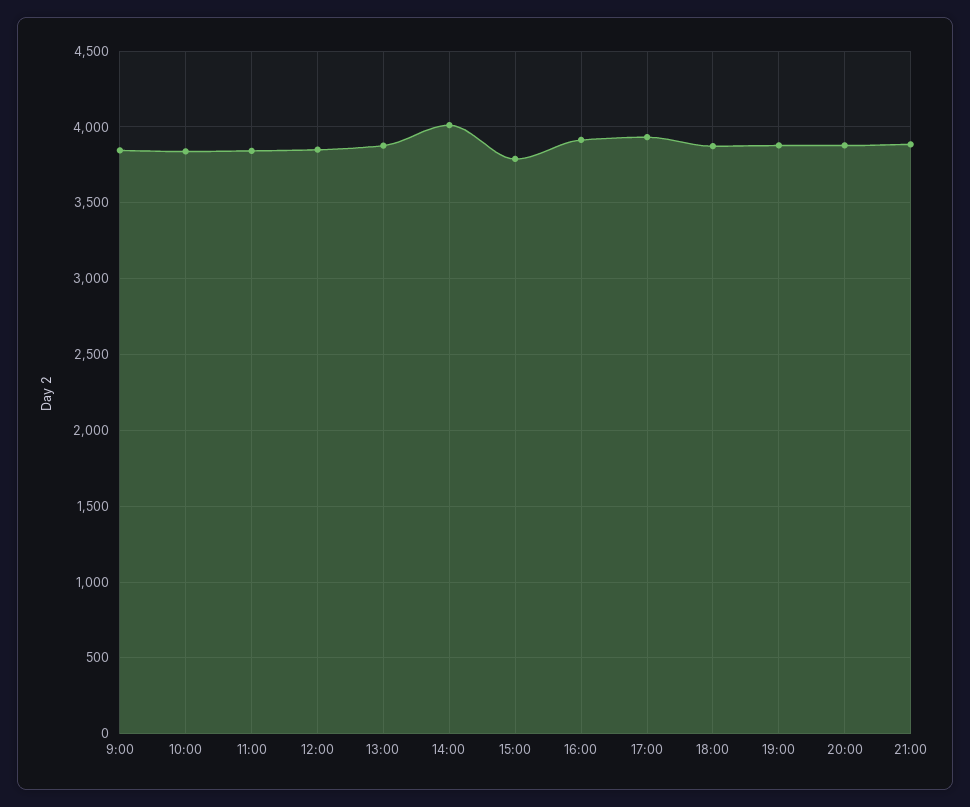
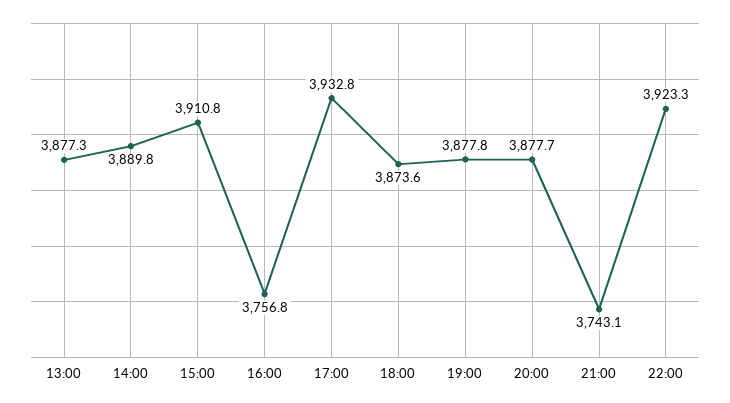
9:00: 3850 -> none
10:00: 3850 -> none
11:00: 3850 -> none
12:00: 3850 -> none
14:00: 4000 -> 3889.8
15:00: 3800 -> 3910.8
16:00: 3900 -> 3756.8
21:00: 3900 -> 3743.1
22:00: none -> 3923.3

